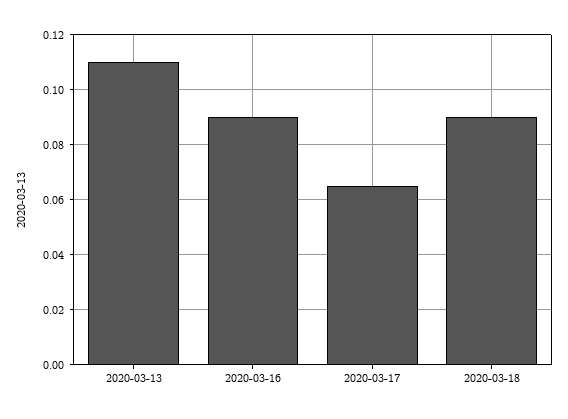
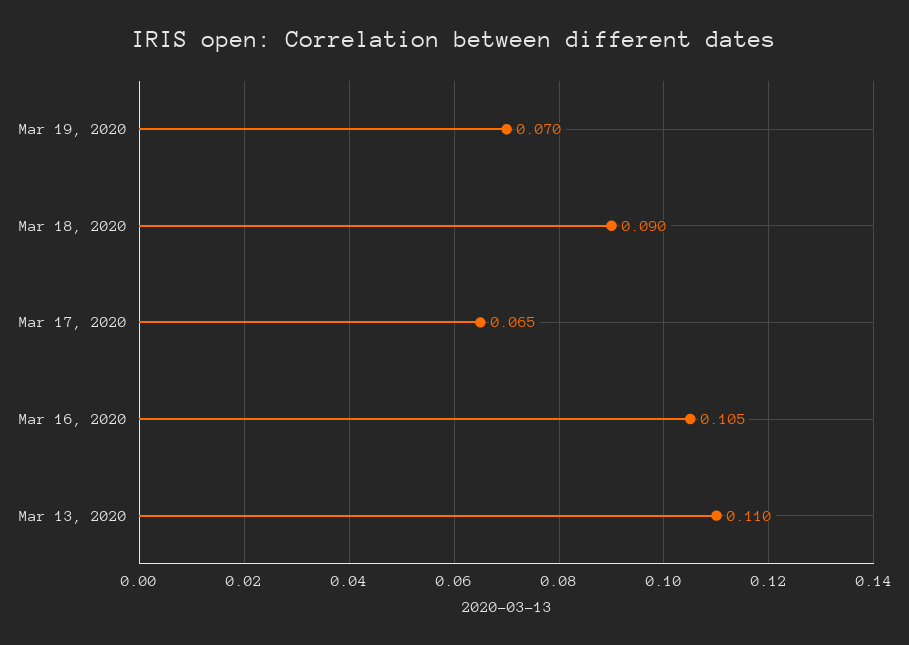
2020-03-16: 0.09 -> 0.105
Mar 19, 2020: none -> 0.07

